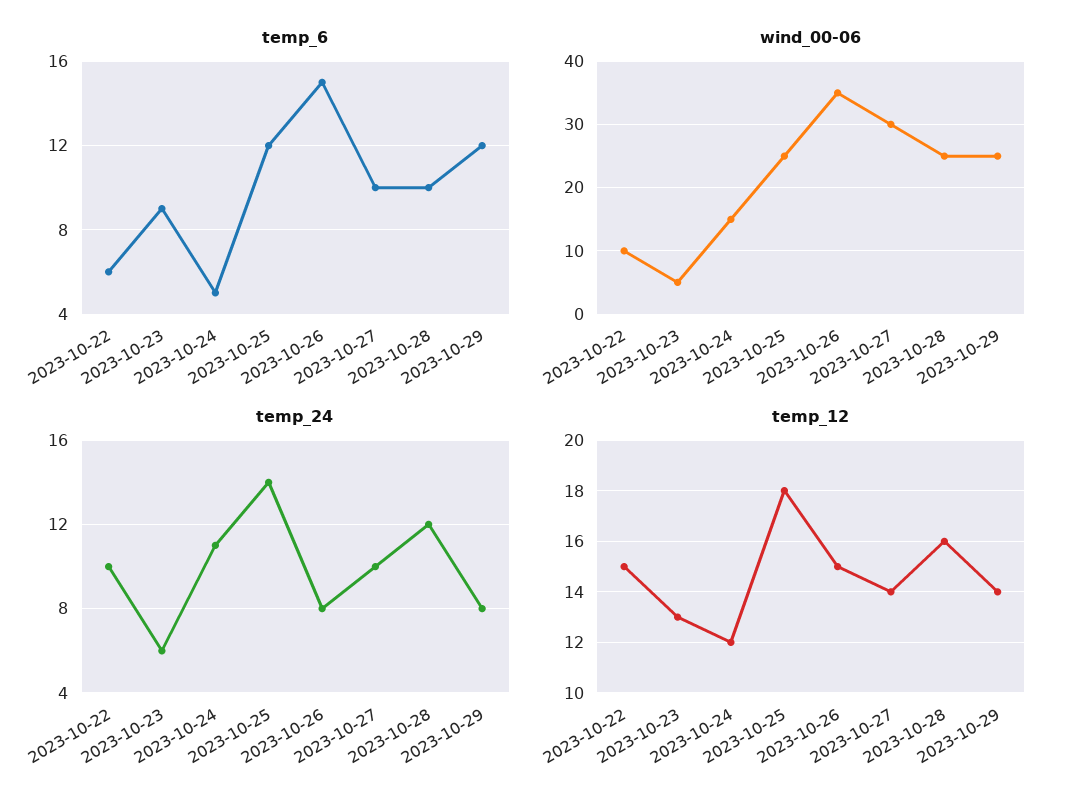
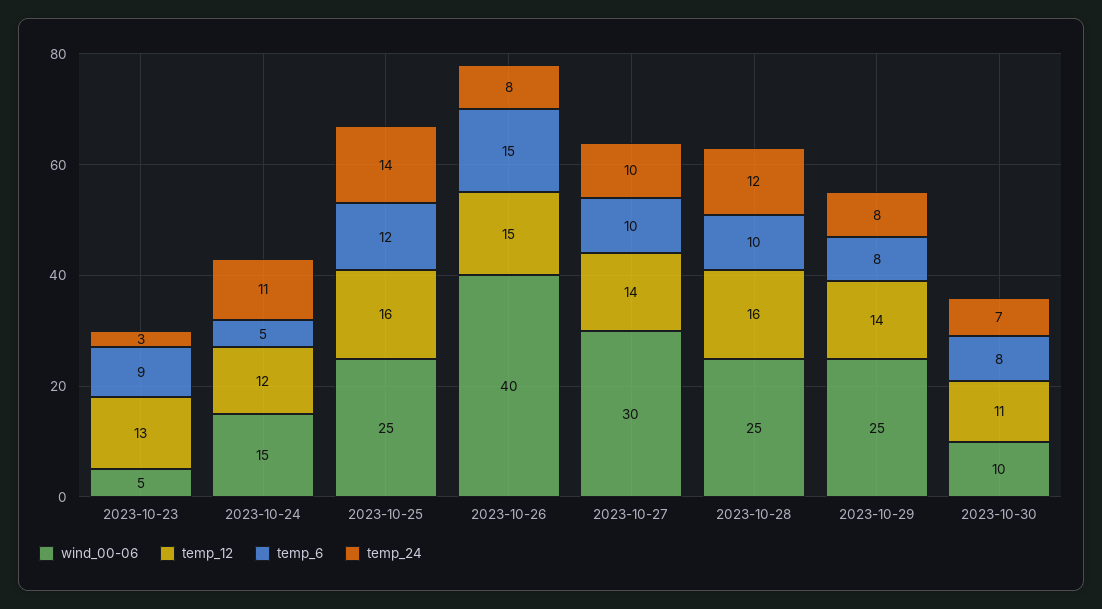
temp_6, 2023-10-22: 6 -> none
temp_6, 2023-10-29: 12 -> 8
wind_00-06, 2023-10-22: 10 -> none
wind_00-06, 2023-10-26: 35 -> 40
temp_24, 2023-10-22: 10 -> none
temp_24, 2023-10-23: 6 -> 3
temp_12, 2023-10-22: 15 -> none
temp_12, 2023-10-25: 18 -> 16
wind_00-06, 2023-10-30: none -> 10
temp_12, 2023-10-30: none -> 11
temp_6, 2023-10-30: none -> 8
temp_24, 2023-10-30: none -> 7

